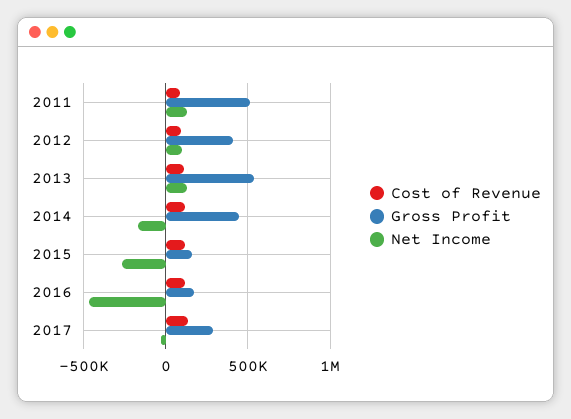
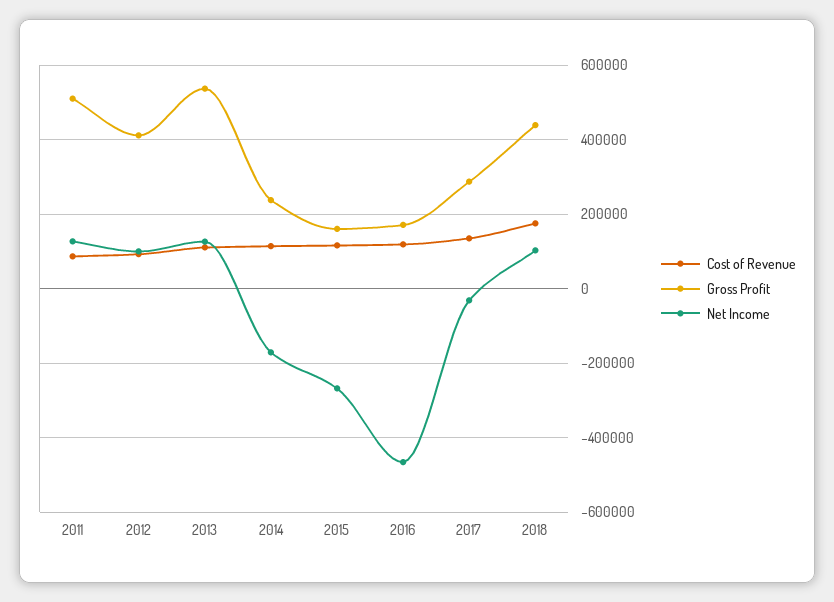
Gross Profit, 2014: 450000 -> 240000
Cost of Revenue, 2018: none -> 180000
Gross Profit, 2018: none -> 440000
Net Income, 2018: none -> 100000

